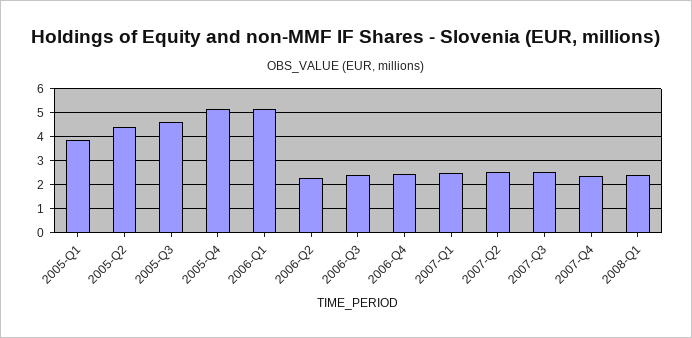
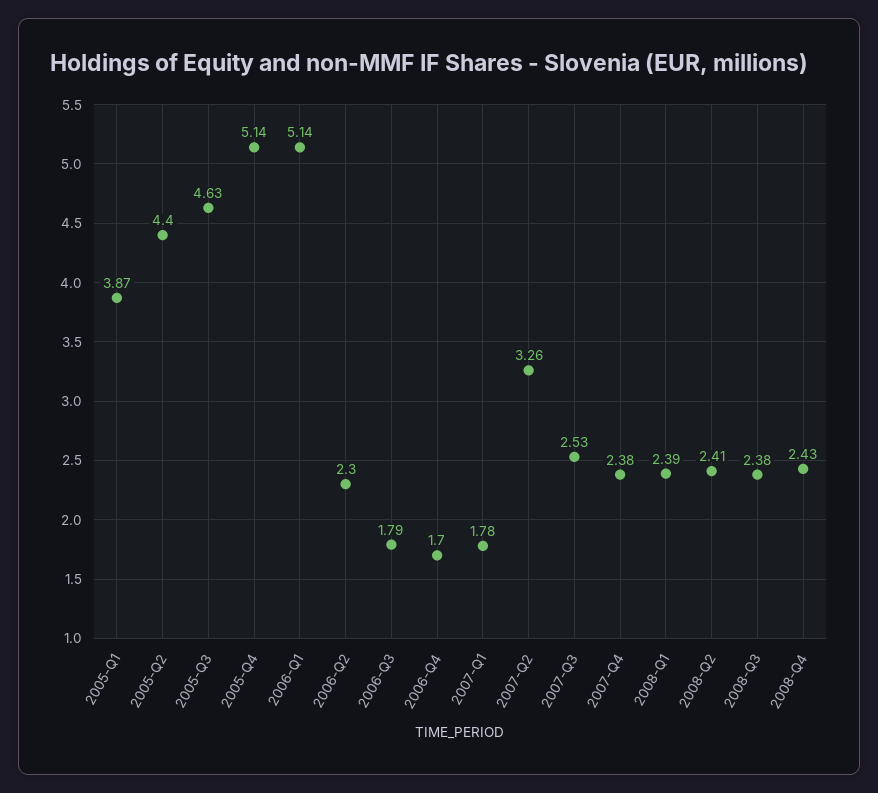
2006-Q3: 2.5 -> 1.79
2006-Q4: 2.5 -> 1.7
2007-Q1: 2.5 -> 1.78
2007-Q2: 2.5 -> 3.26
2008-Q2: none -> 2.41
2008-Q3: none -> 2.38
2008-Q4: none -> 2.43

